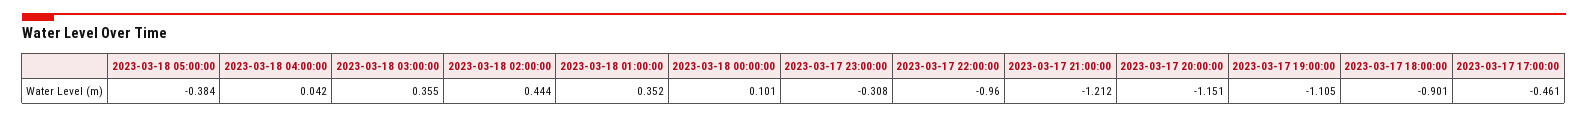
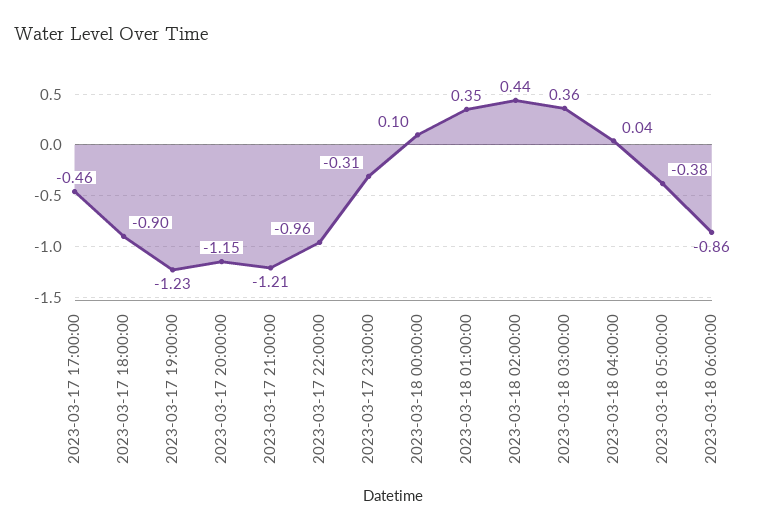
2023-03-17 19:00:00: -1.105 -> -1.23
2023-03-18 06:00:00: none -> -0.86

